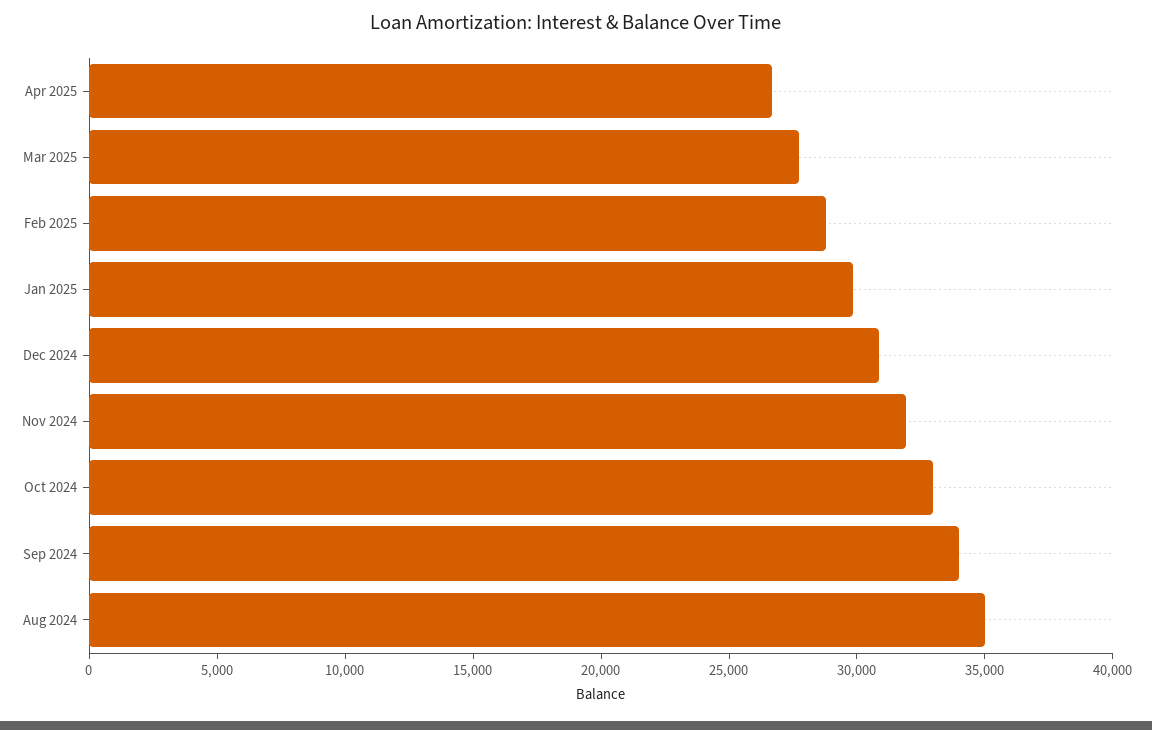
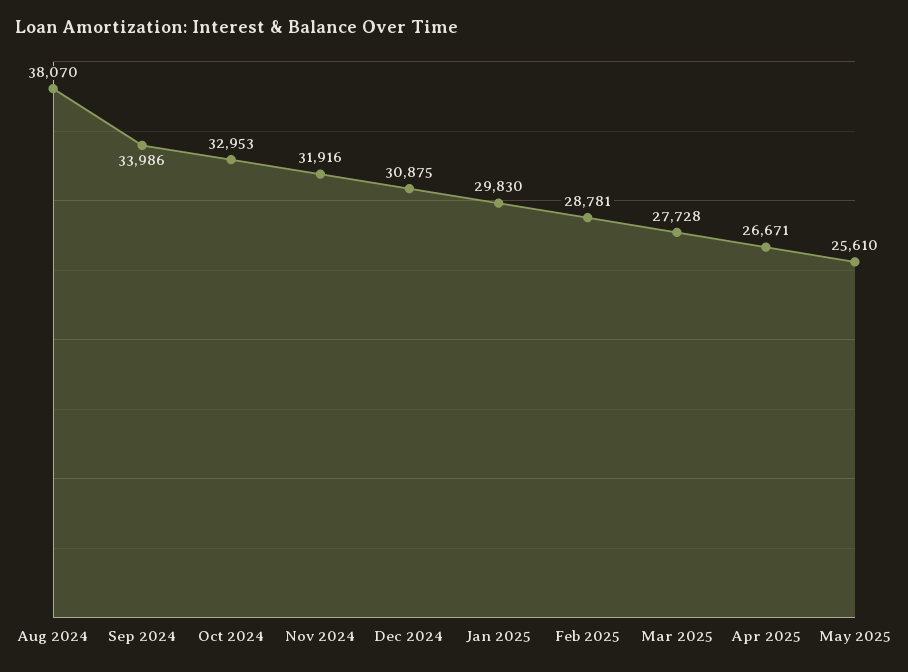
Aug 2024: 35000 -> 38070
May 2025: none -> 25610

